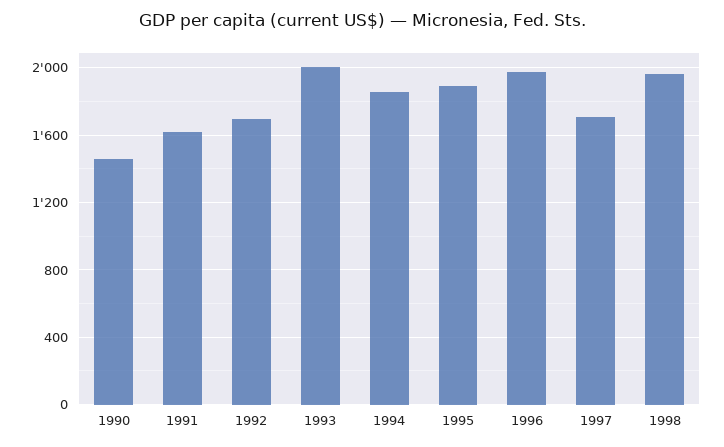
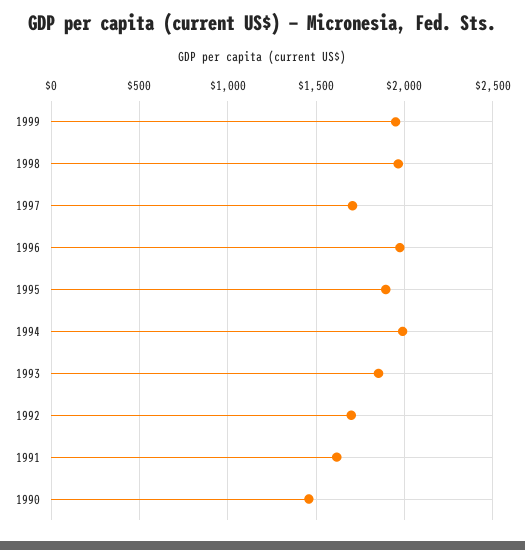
1993: 2000 -> 1850
1994: 1850 -> 2000
1999: none -> 1950

